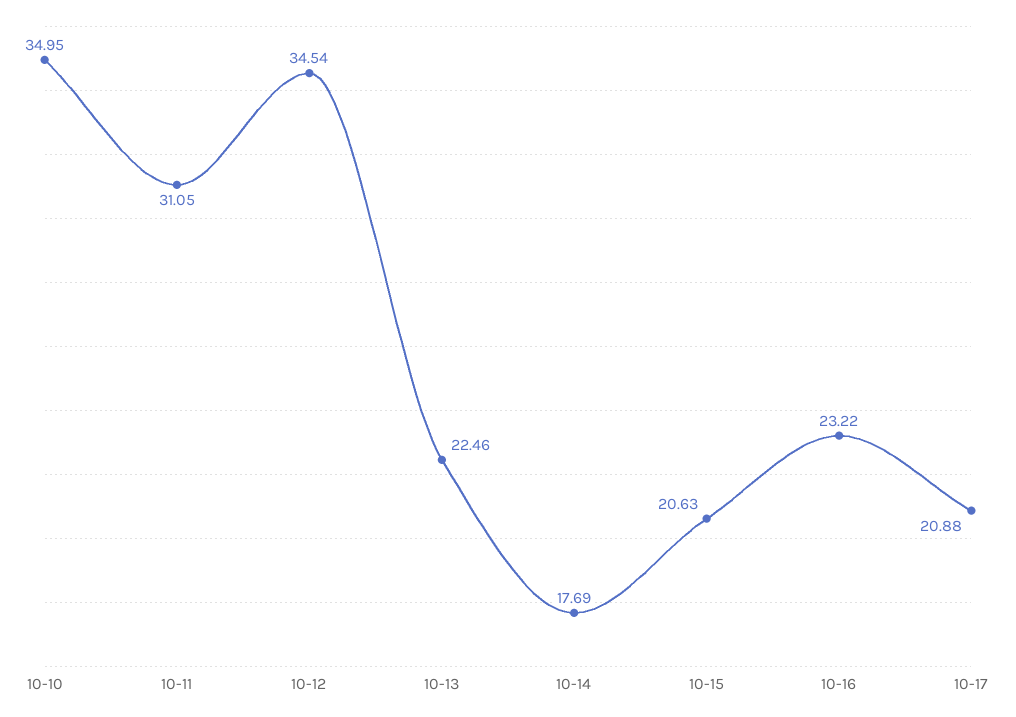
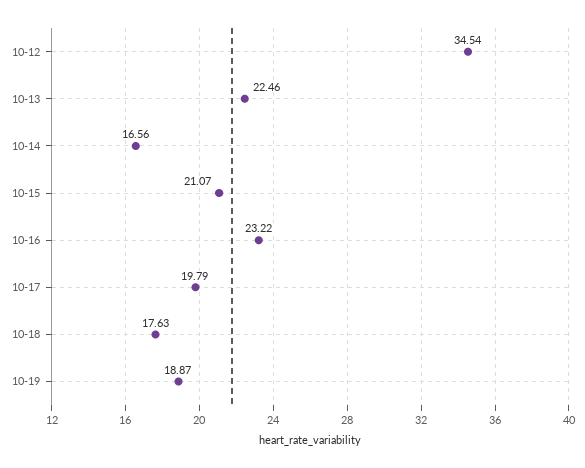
10-10: 34.95 -> none
10-11: 31.05 -> none
10-14: 17.69 -> 16.56
10-15: 20.63 -> 21.07
10-17: 20.88 -> 19.79
10-18: none -> 17.63
10-19: none -> 18.87

